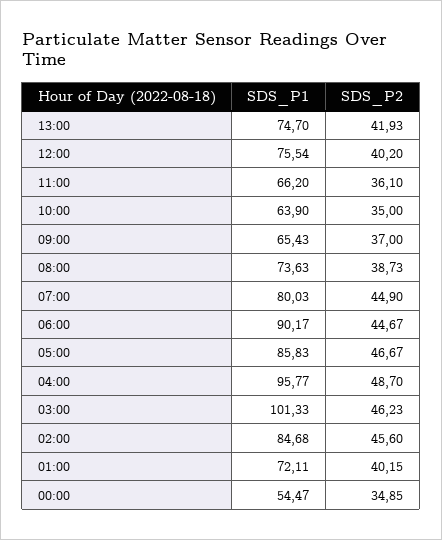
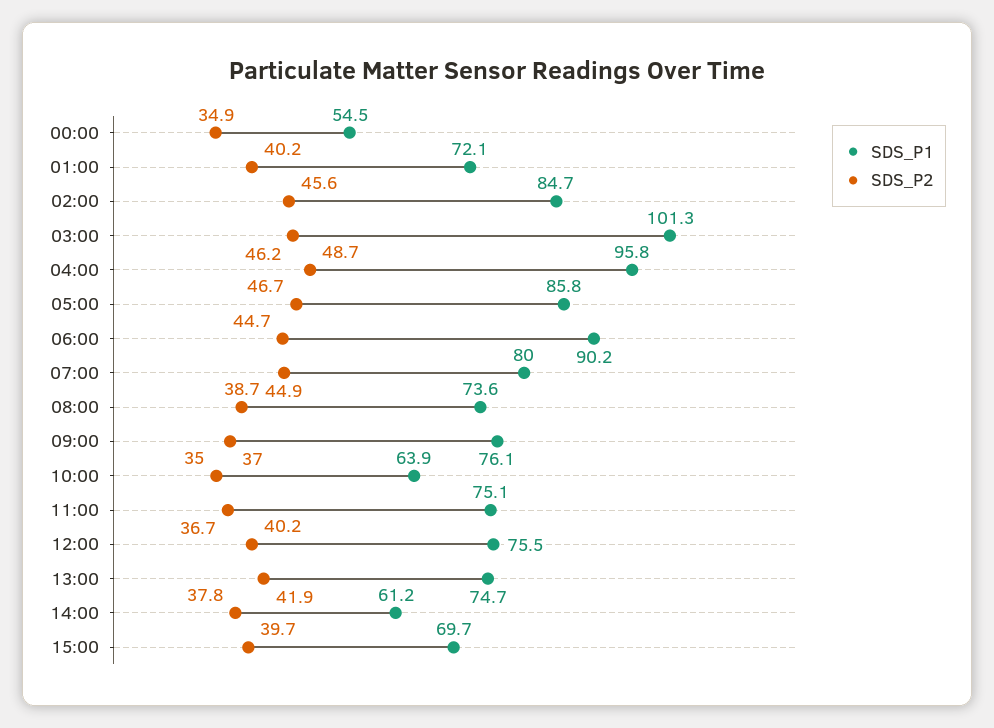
SDS_P1, 11:00: 66.2 -> 75.1
SDS_P2, 11:00: 36.1 -> 36.7
SDS_P1, 09:00: 65.43 -> 76.1
SDS_P1, 14:00: none -> 61.2
SDS_P2, 14:00: none -> 37.8
SDS_P1, 15:00: none -> 69.7
SDS_P2, 15:00: none -> 39.7

